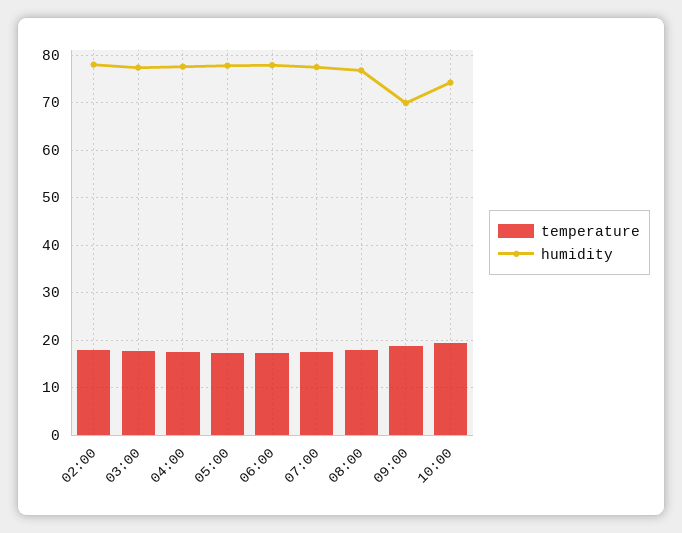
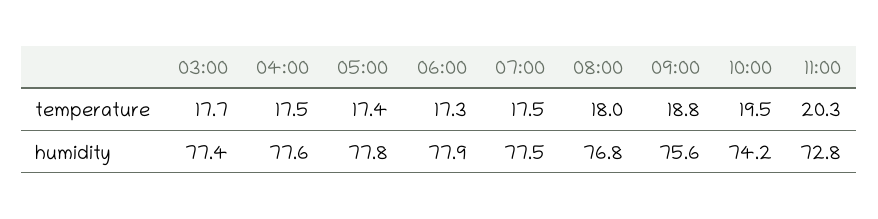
temperature, 02:00: 18 -> none
humidity, 02:00: 78 -> none
humidity, 09:00: 70 -> 75.6
temperature, 11:00: none -> 20.3
humidity, 11:00: none -> 72.8

